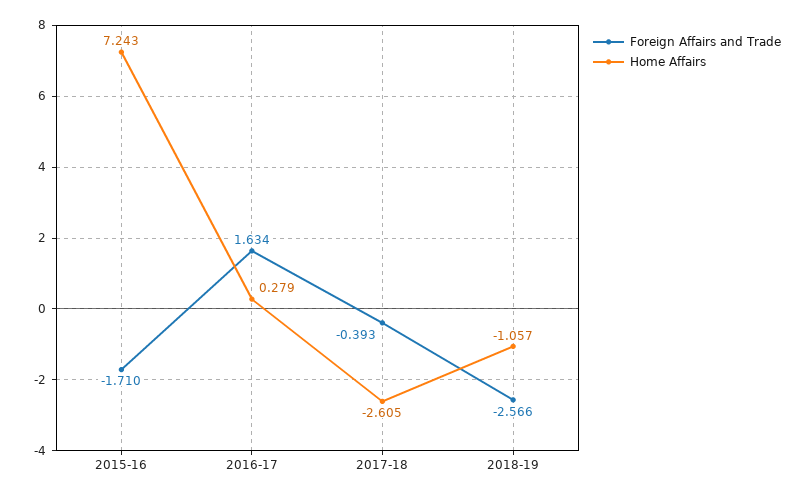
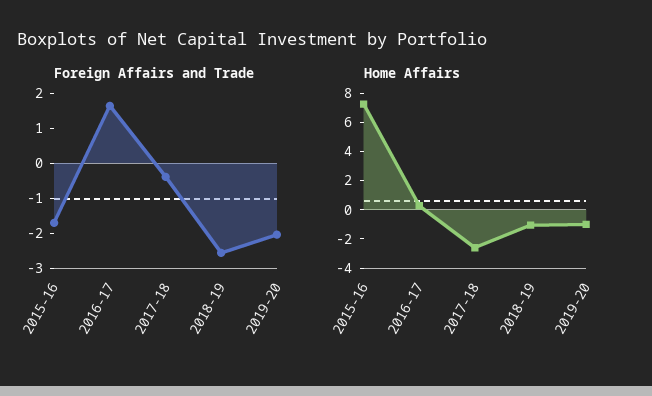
Foreign Affairs and Trade, 2019-20: none -> -2
Home Affairs, 2019-20: none -> -1

